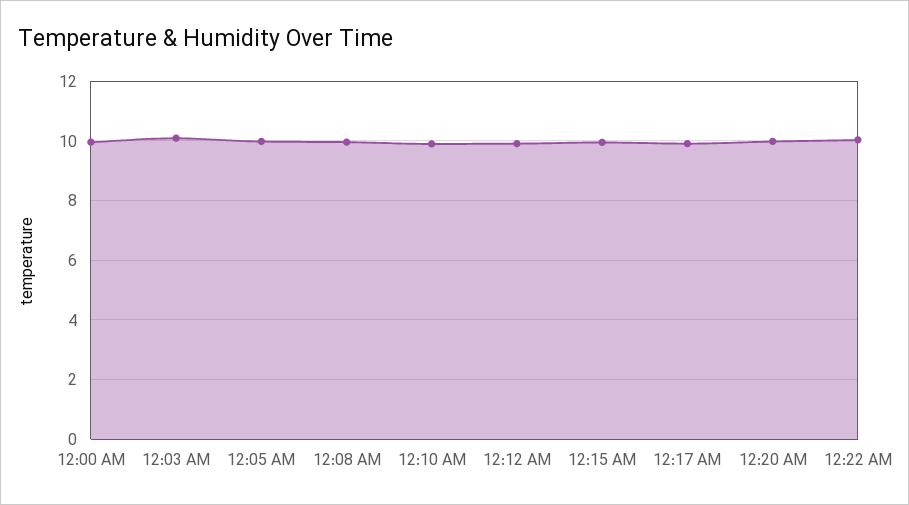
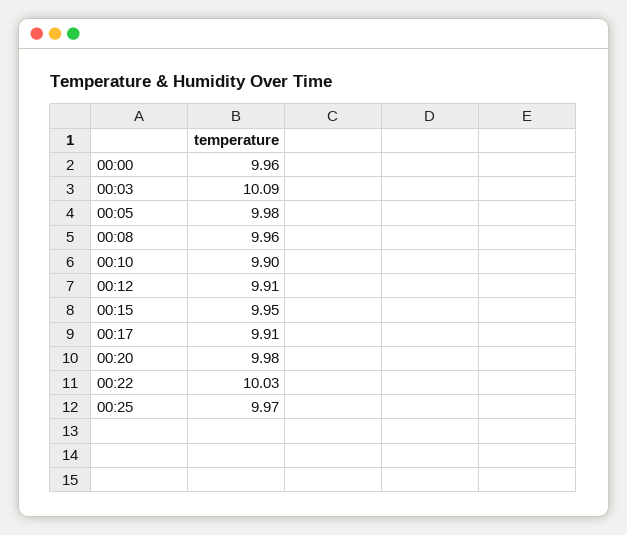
00:25: none -> 9.97

